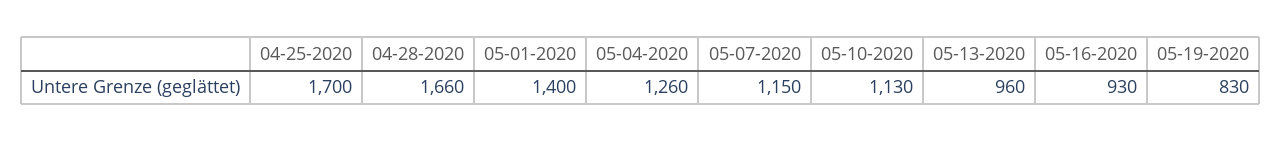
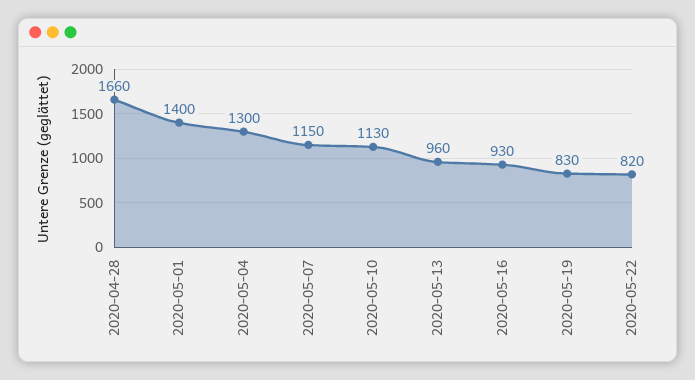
04-25-2020: 1700 -> none
05-04-2020: 1260 -> 1300
2020-05-22: none -> 820

